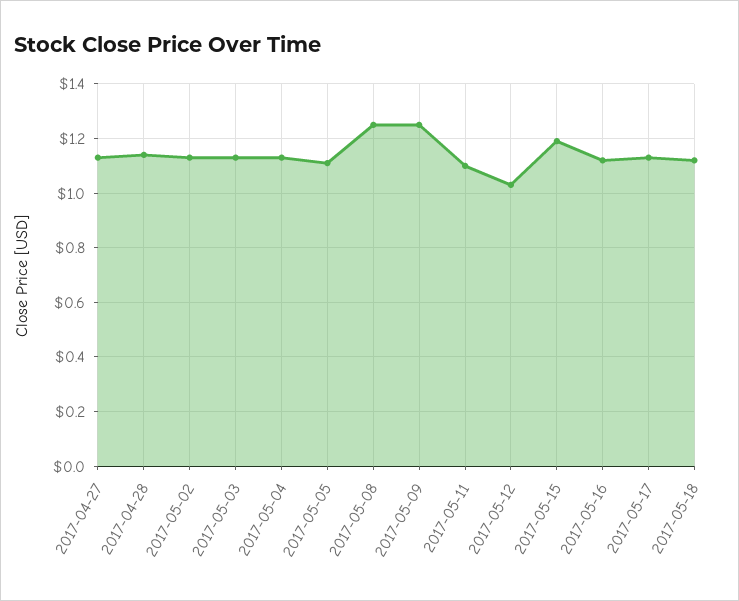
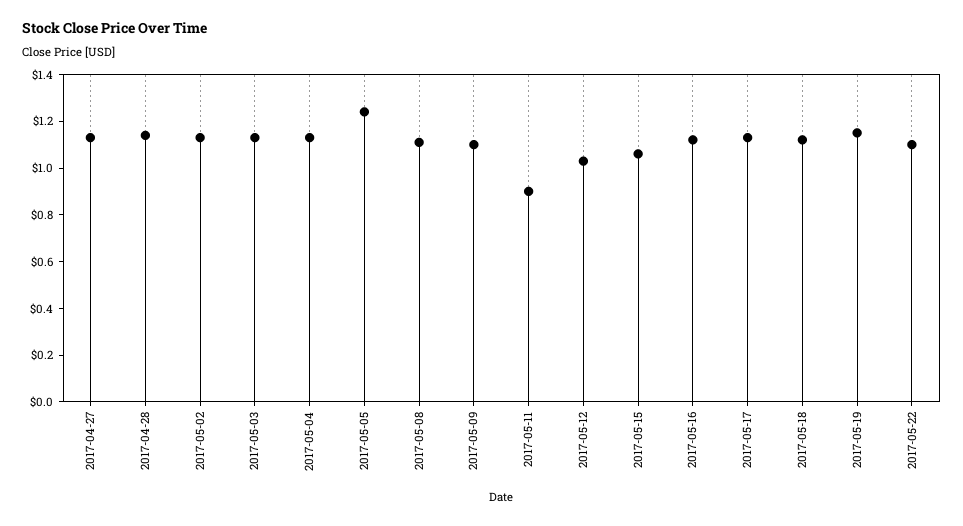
2017-05-05: 1.1 -> 1.25
2017-05-08: 1.25 -> 1.1
2017-05-09: 1.25 -> 1.1
2017-05-11: 1.1 -> 0.9
2017-05-15: 1.2 -> 1.05
2017-05-19: none -> 1.15
2017-05-22: none -> 1.1

